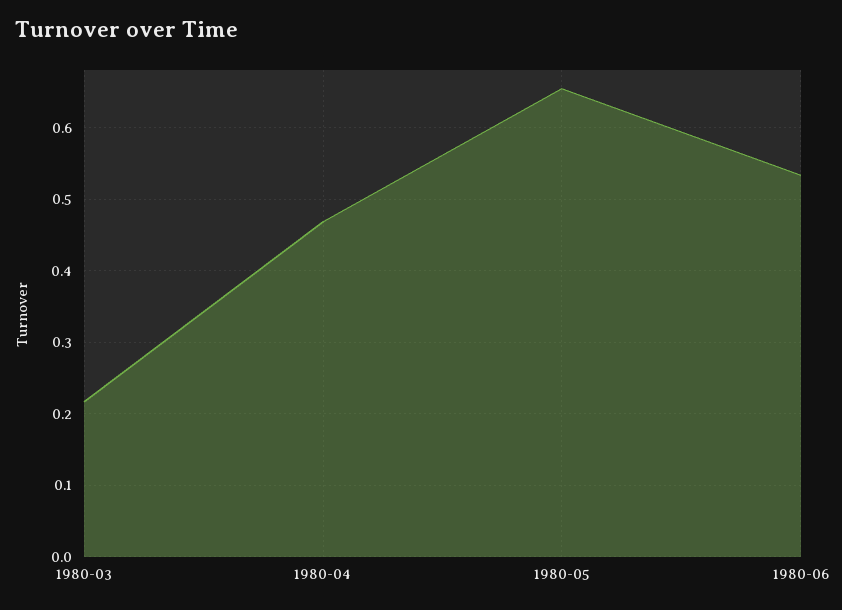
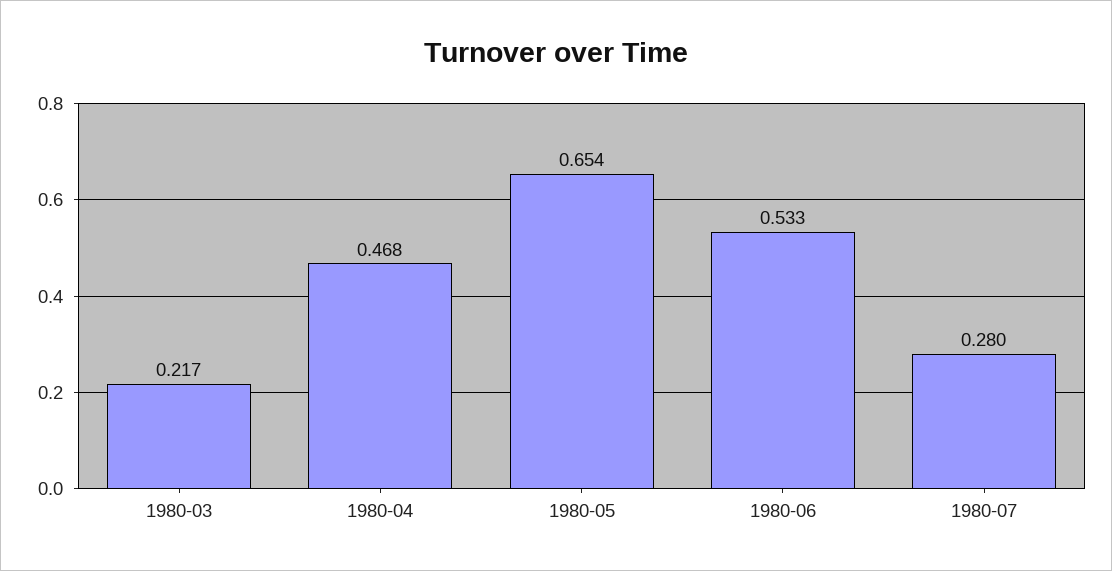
1980-07: none -> 0.28

